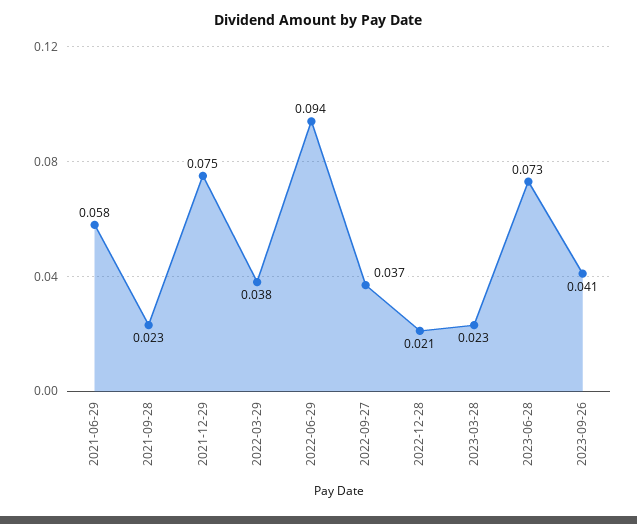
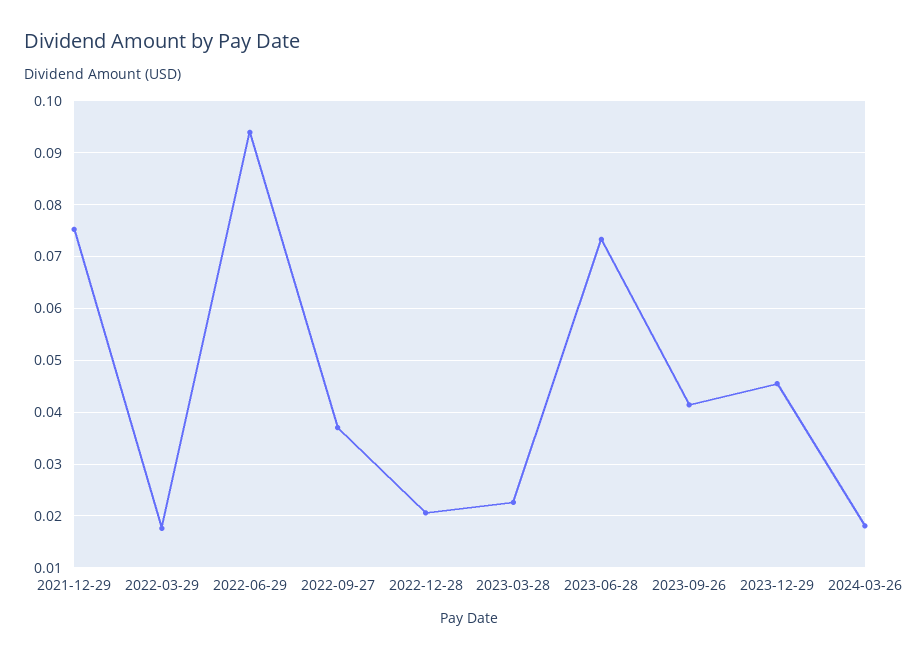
2021-06-29: 0.058 -> none
2021-09-28: 0.023 -> none
2022-03-29: 0.038 -> 0.018
2023-12-29: none -> 0.046
2024-03-26: none -> 0.018

